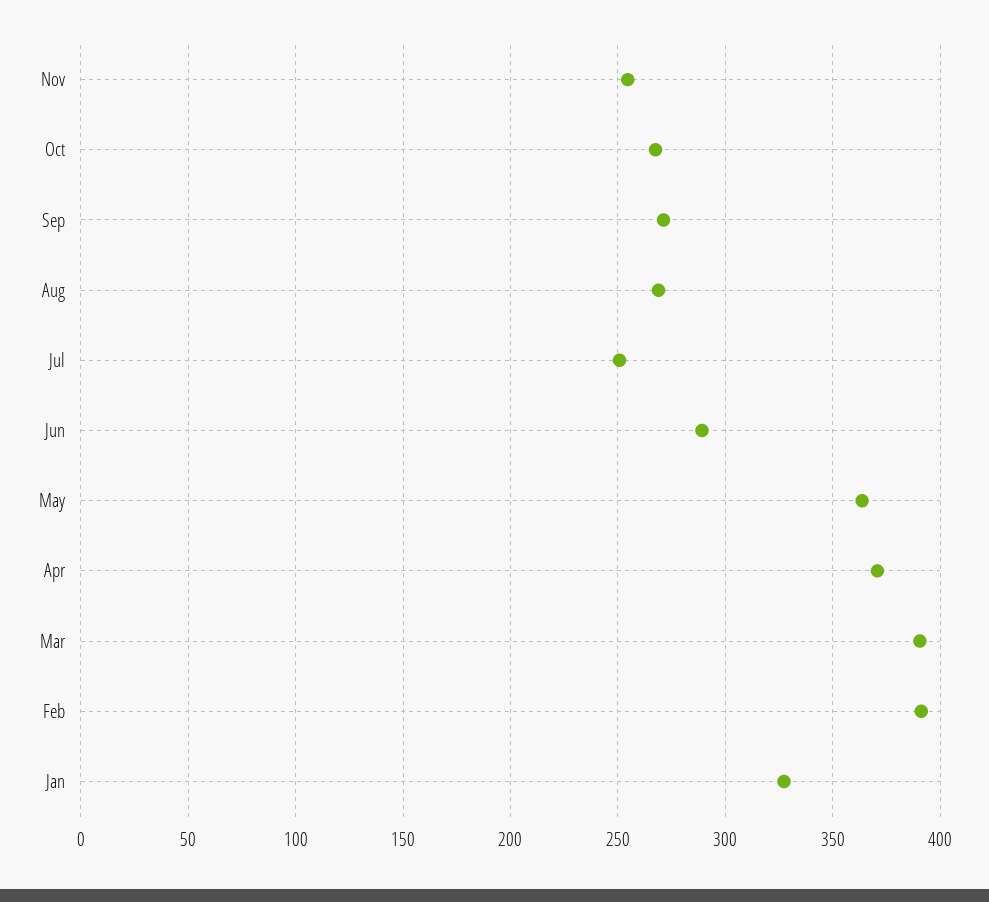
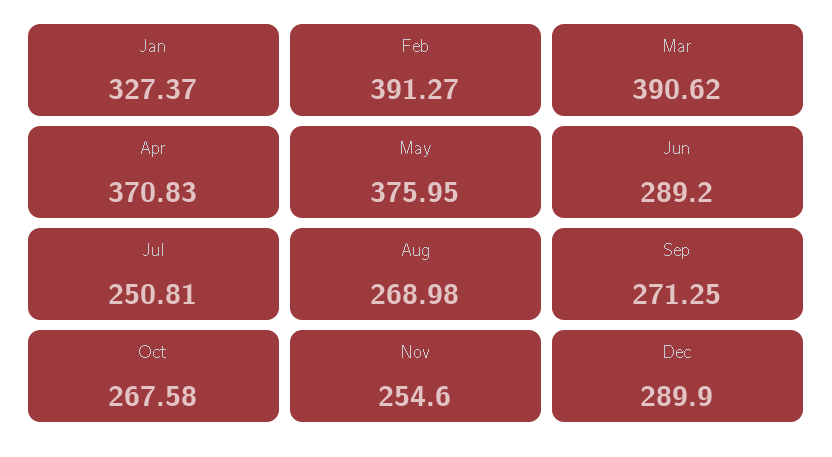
May: 365 -> 375.95
Dec: none -> 289.9

